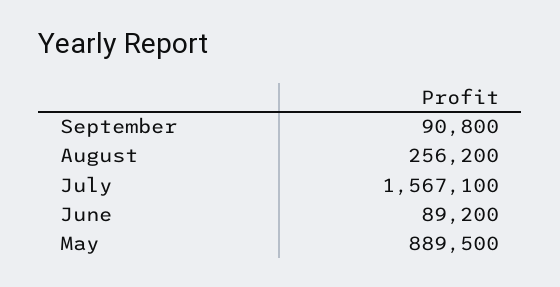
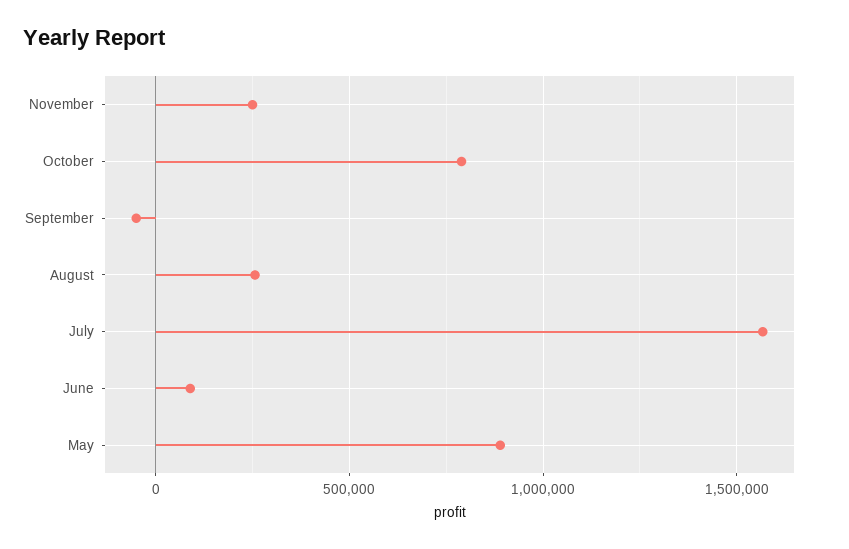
September: 90800 -> -50000
November: none -> 250000
October: none -> 800000

